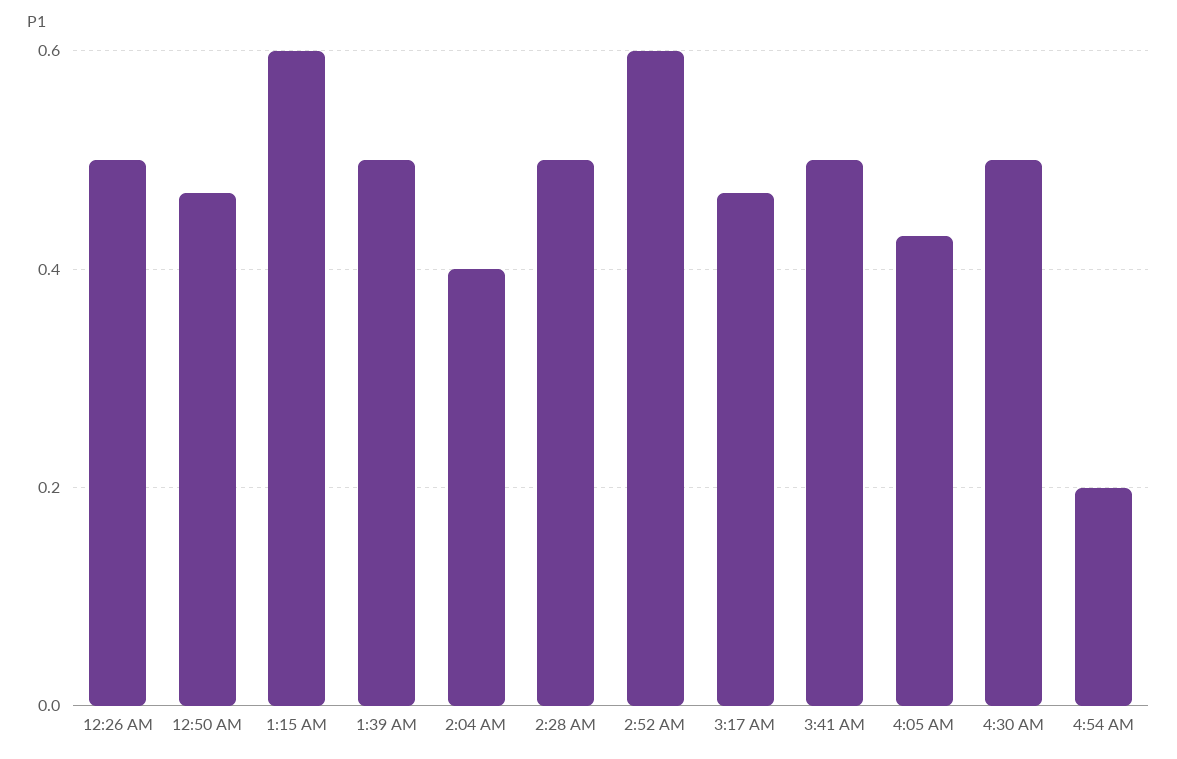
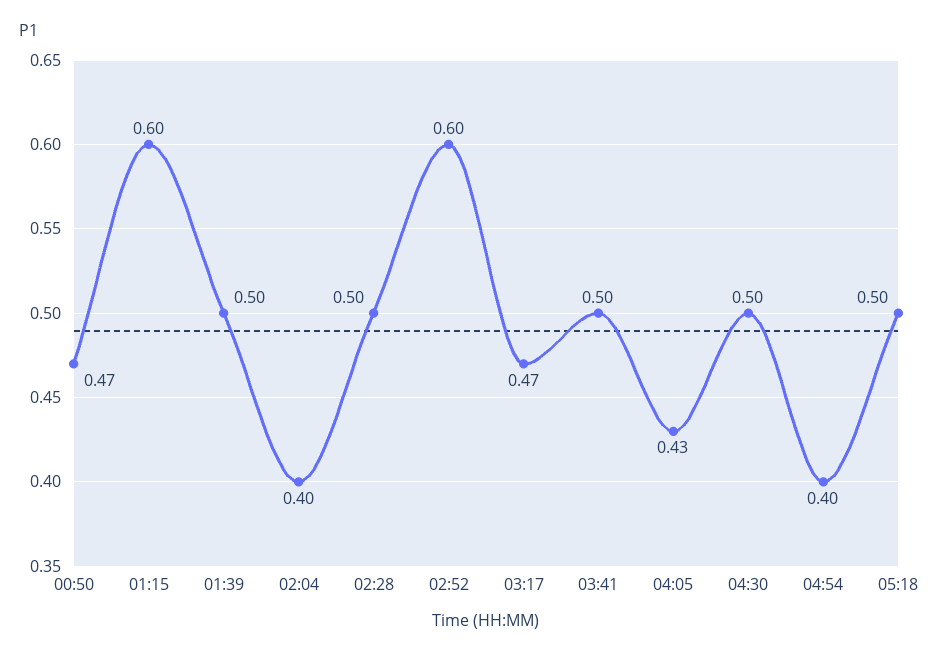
12:26 AM: 0.5 -> none
4:54 AM: 0.2 -> 0.4
05:18: none -> 0.5

